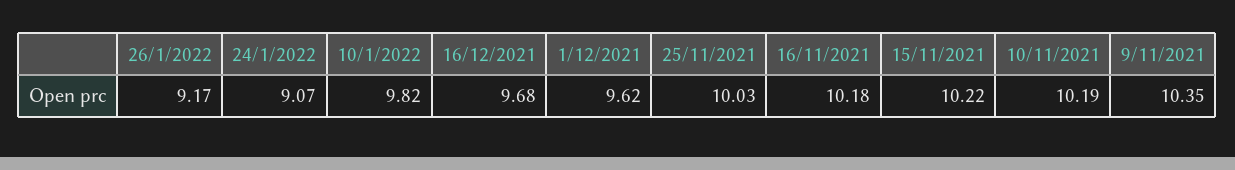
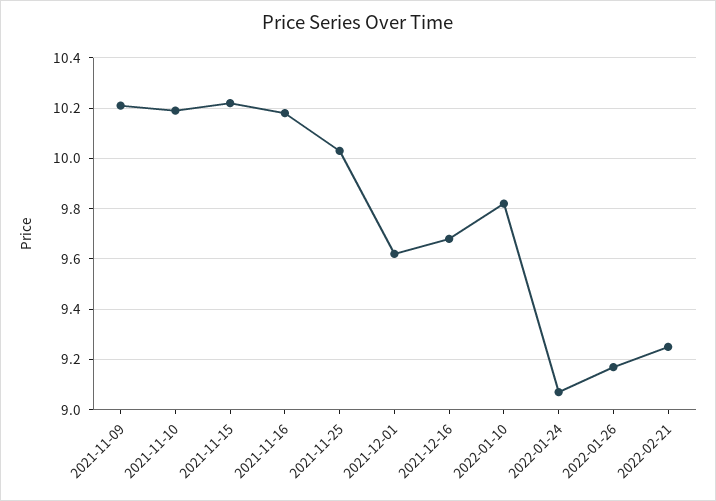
9/11/2021: 10.35 -> 10.2
2022-02-21: none -> 9.25

